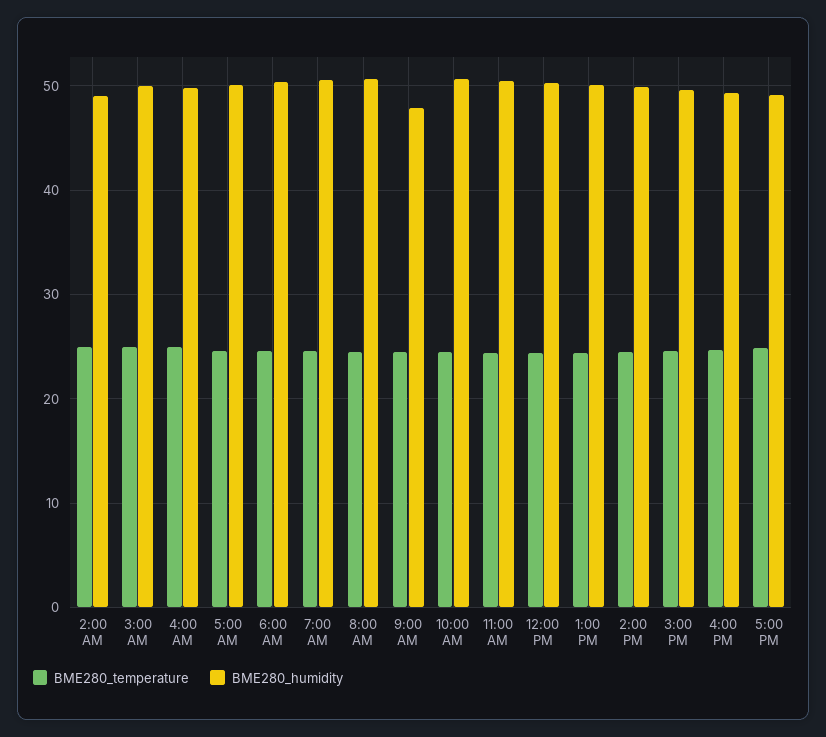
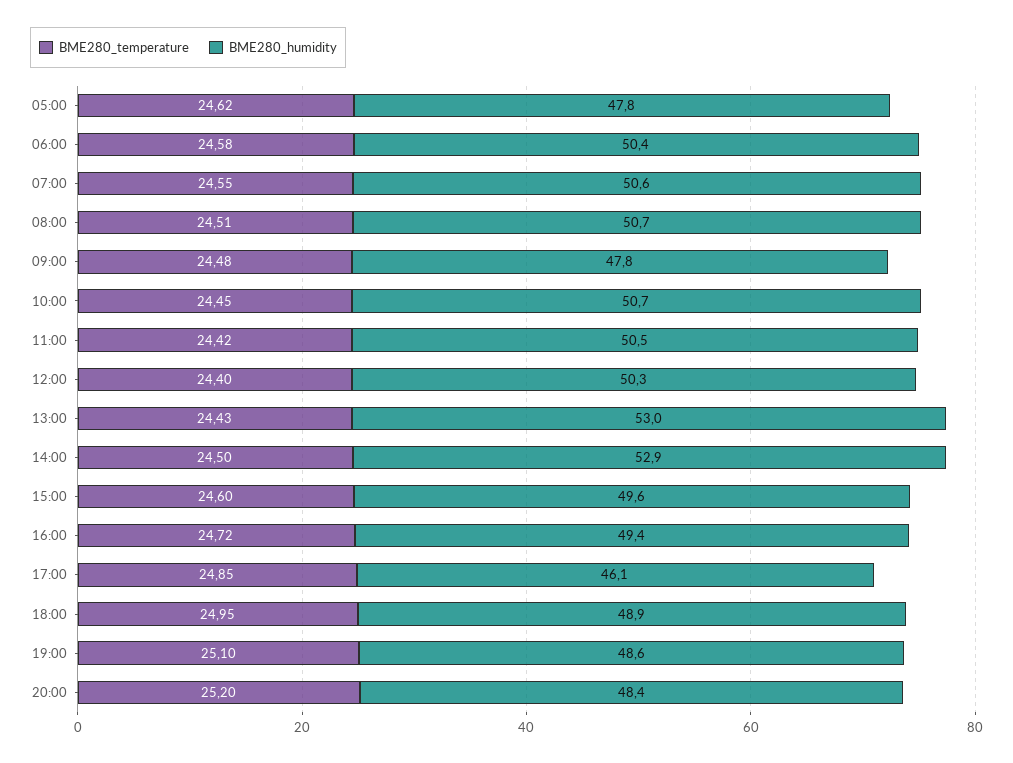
BME280_temperature, 2:00 AM: 25 -> none
BME280_humidity, 2:00 AM: 49 -> none
BME280_temperature, 3:00 AM: 25 -> none
BME280_humidity, 3:00 AM: 50 -> none
BME280_temperature, 4:00 AM: 25 -> none
BME280_humidity, 4:00 AM: 50 -> none
BME280_humidity, 5:00 AM: 50 -> 47.8
BME280_humidity, 1:00 PM: 50 -> 53
BME280_humidity, 2:00 PM: 50 -> 52.9
BME280_humidity, 5:00 PM: 49 -> 46.1
BME280_temperature, 18:00: none -> 24.95
BME280_humidity, 18:00: none -> 48.9
BME280_temperature, 19:00: none -> 25.1
BME280_humidity, 19:00: none -> 48.6
BME280_temperature, 20:00: none -> 25.2
BME280_humidity, 20:00: none -> 48.4

